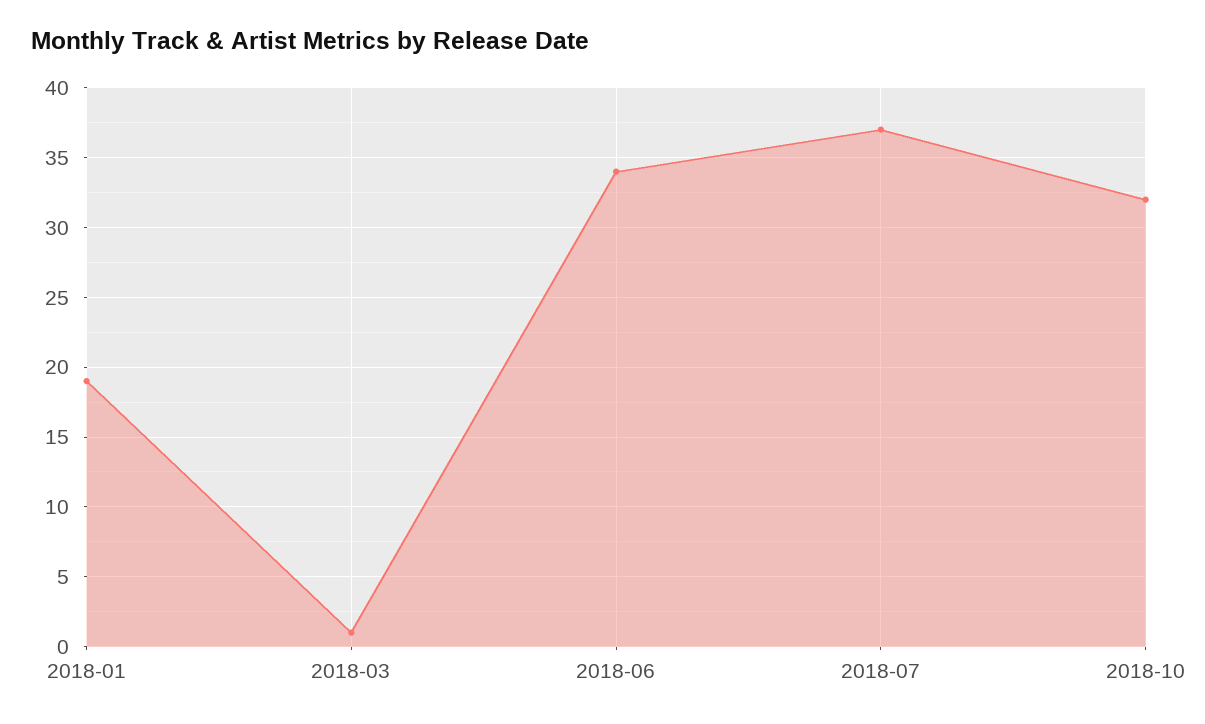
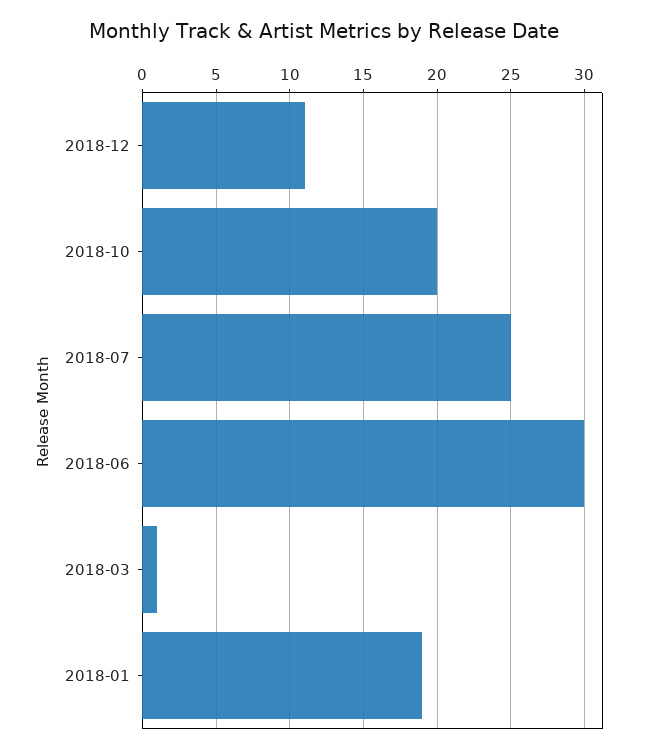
2018-06: 34 -> 30
2018-07: 37 -> 25
2018-10: 32 -> 20
2018-12: none -> 11

